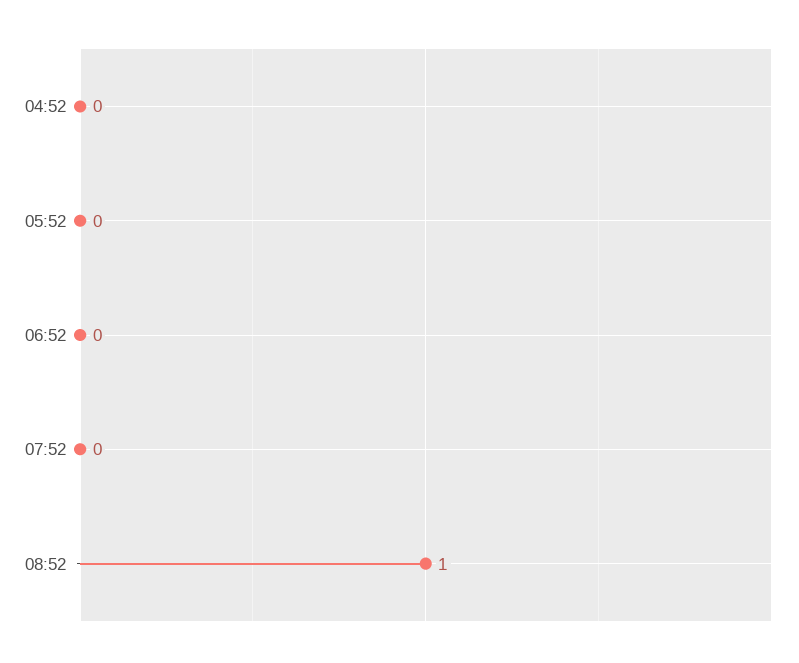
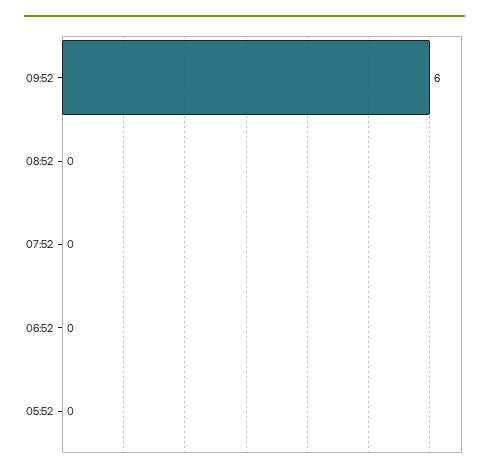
04:52: 0 -> none
08:52: 1 -> 0
09:52: none -> 6

